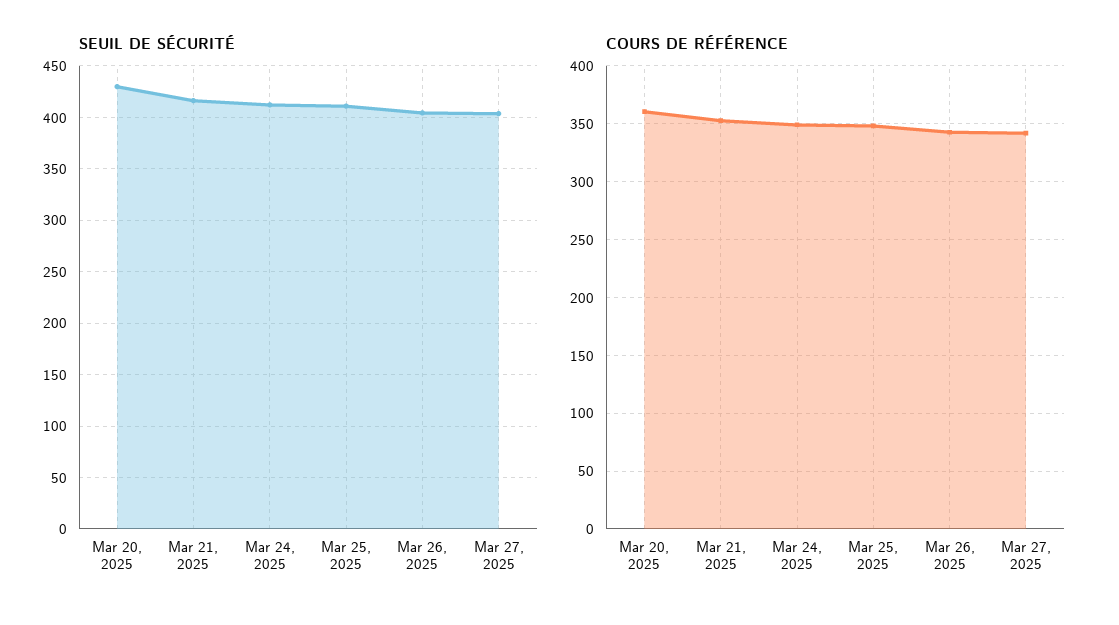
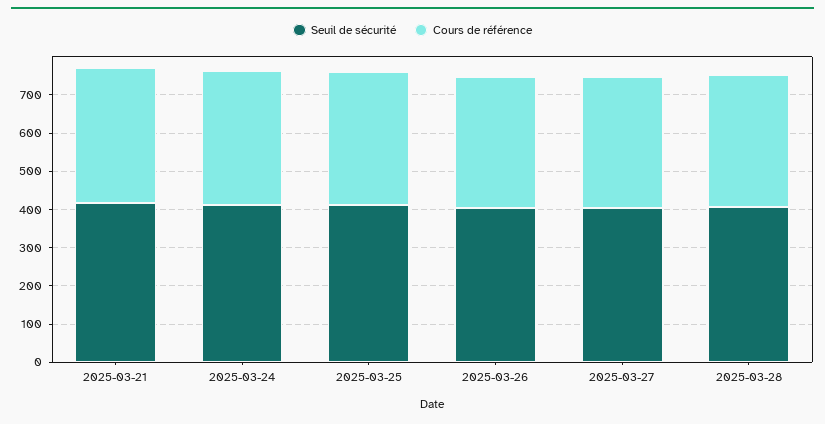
SEUIL DE SÉCURITÉ, Mar 20, 2025: 430 -> none
COURS DE RÉFÉRENCE, Mar 20, 2025: 360 -> none
SEUIL DE SÉCURITÉ, 2025-03-28: none -> 400
COURS DE RÉFÉRENCE, 2025-03-28: none -> 350

